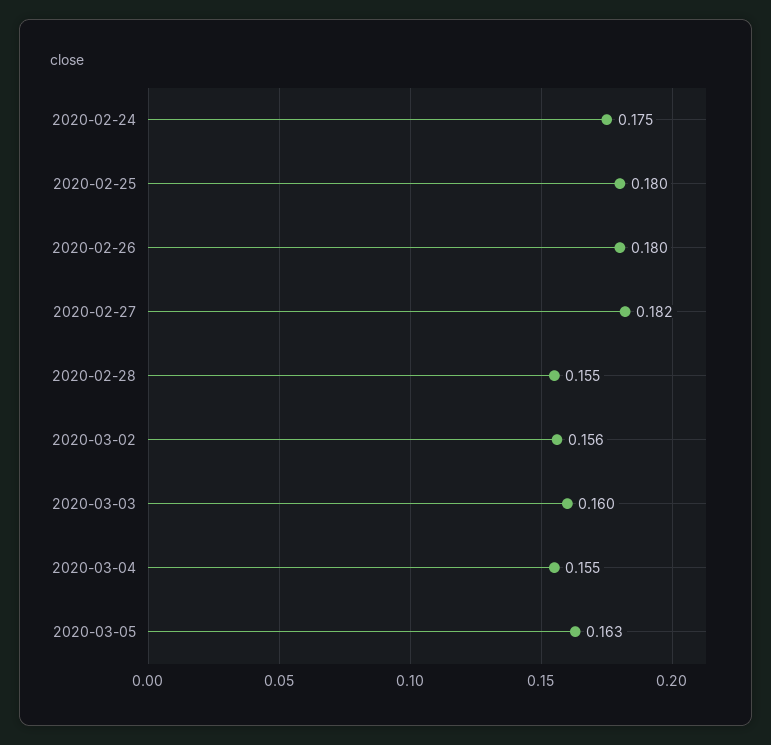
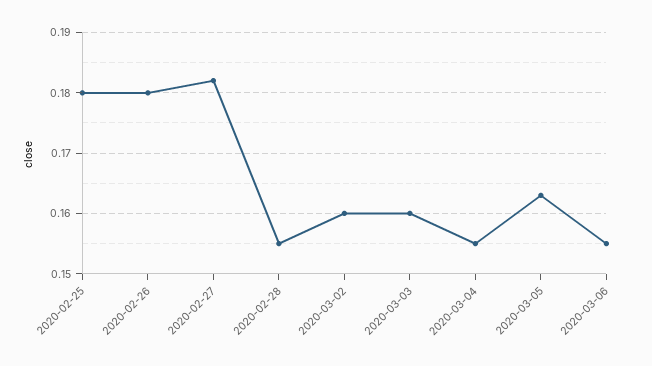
2020-02-24: 0.175 -> none
2020-03-02: 0.156 -> 0.16
2020-03-06: none -> 0.155

